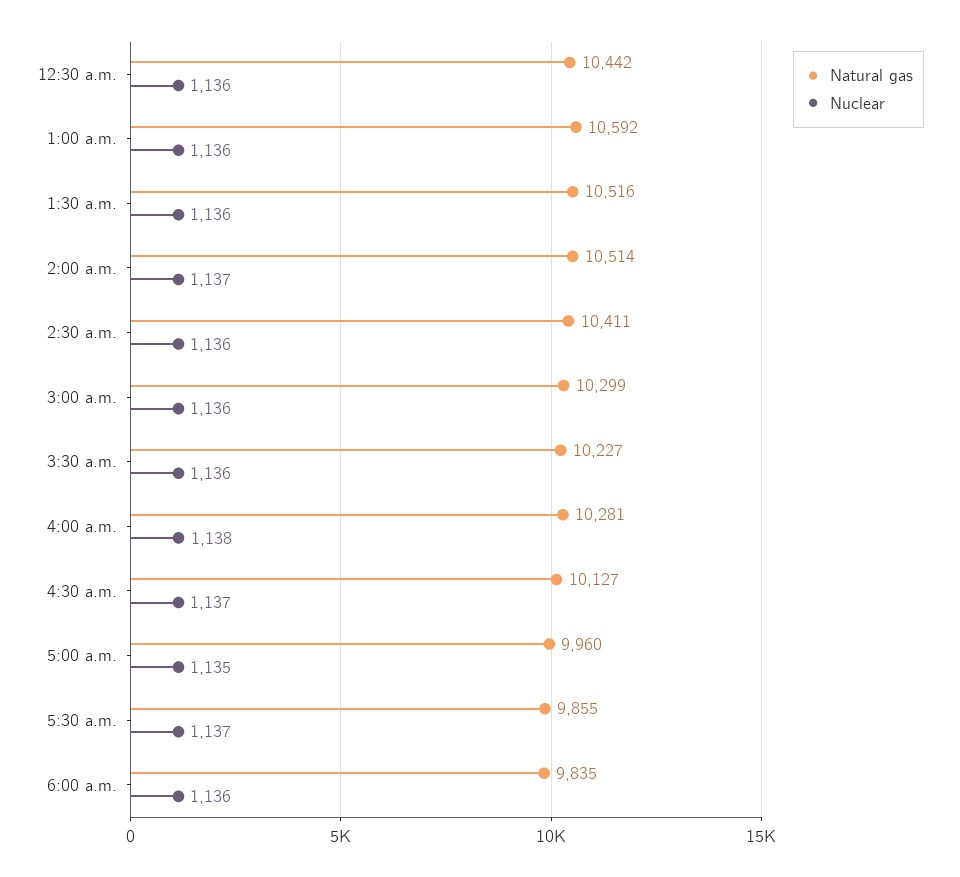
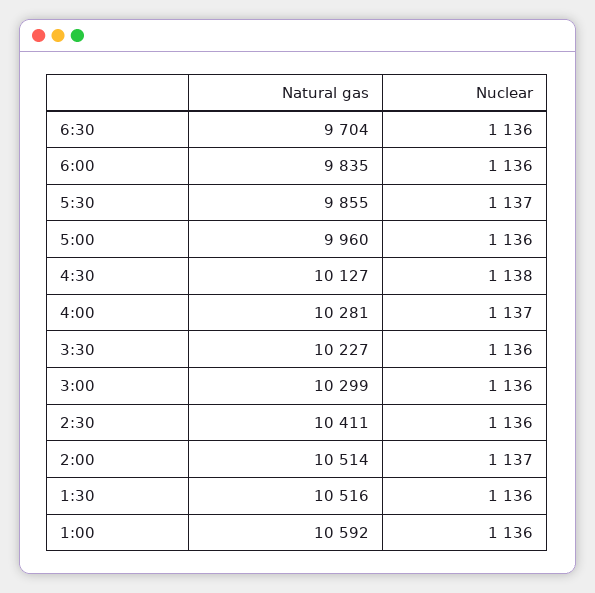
Natural gas, 12:30 a.m.: 10442 -> none
Nuclear, 12:30 a.m.: 1136 -> none
Nuclear, 4:00 a.m.: 1138 -> 1137
Nuclear, 4:30 a.m.: 1137 -> 1138
Nuclear, 5:00 a.m.: 1135 -> 1136
Natural gas, 6:30: none -> 9704
Nuclear, 6:30: none -> 1136

